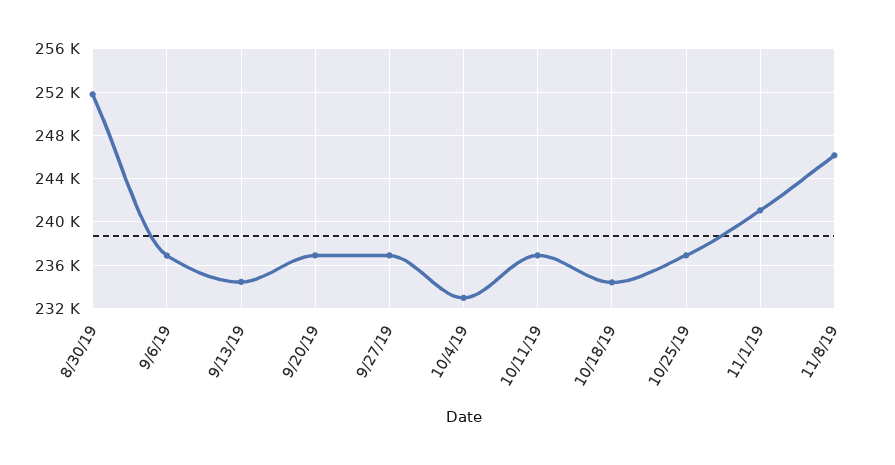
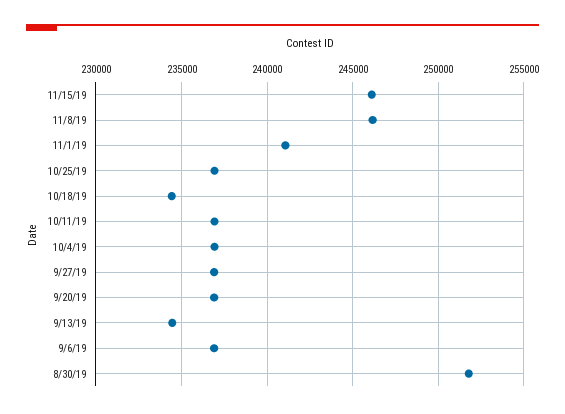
10/4/19: 233000 -> 237000
11/15/19: none -> 246000

